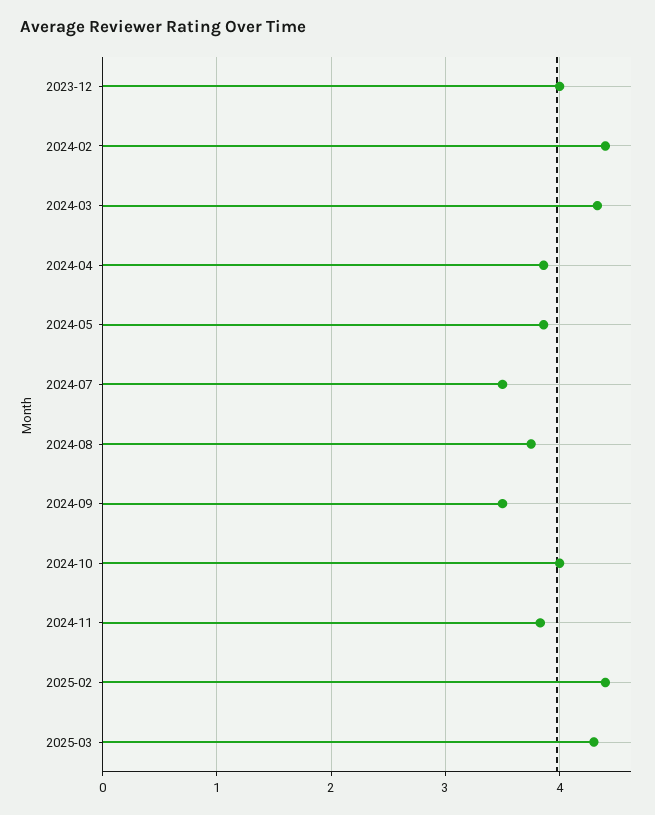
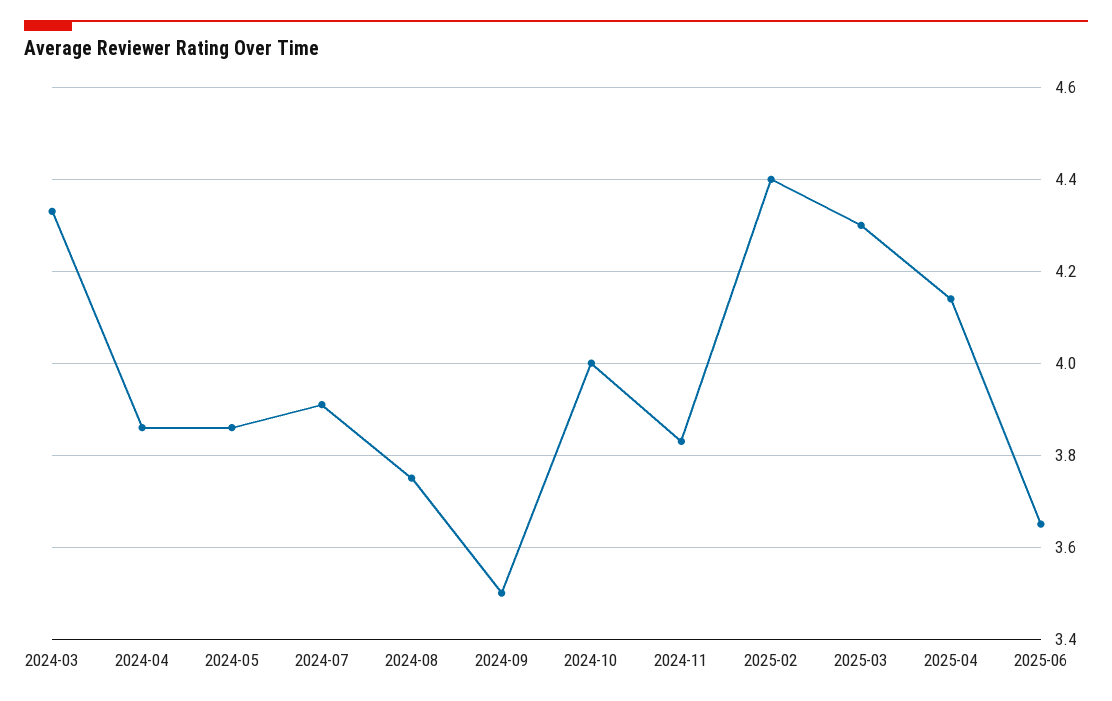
2023-12: 4 -> none
2024-02: 4.4 -> none
2024-07: 3.5 -> 3.9
2025-04: none -> 4.15
2025-06: none -> 3.65

